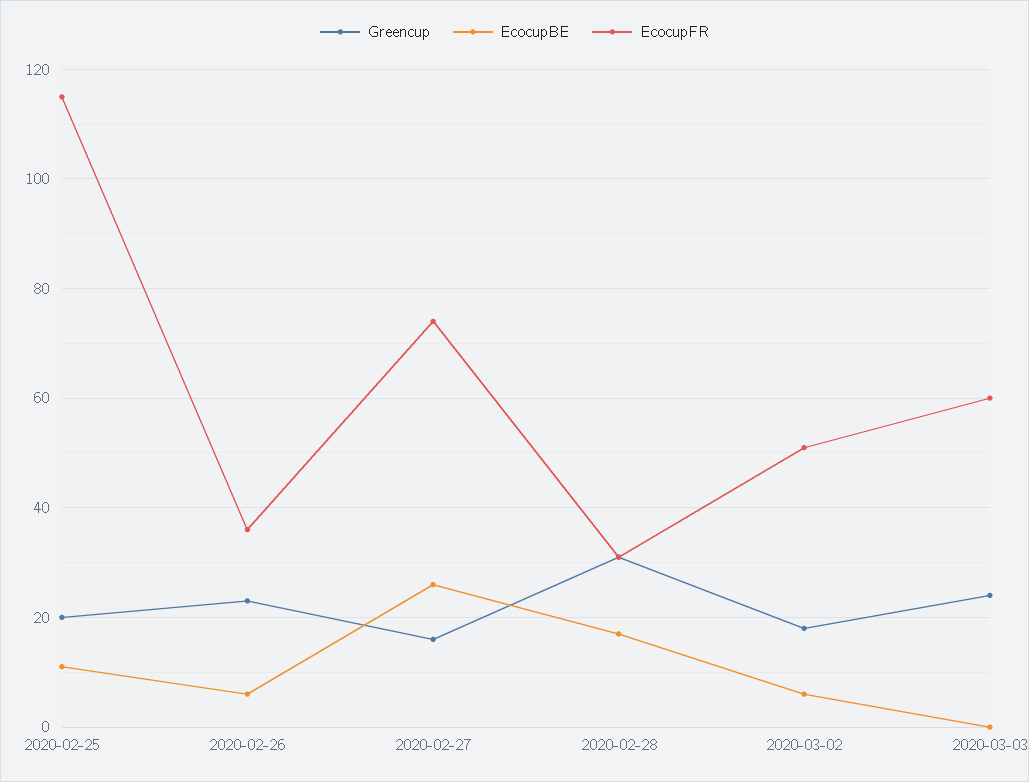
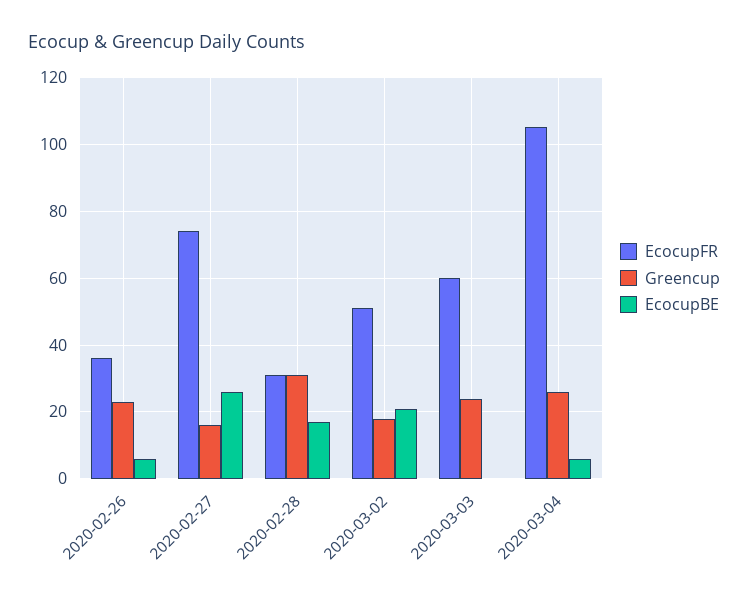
Greencup, 2020-02-25: 20 -> none
EcocupBE, 2020-02-25: 10 -> none
EcocupFR, 2020-02-25: 115 -> none
EcocupBE, 2020-03-02: 5 -> 20
EcocupFR, 2020-03-04: none -> 105
Greencup, 2020-03-04: none -> 25
EcocupBE, 2020-03-04: none -> 5

